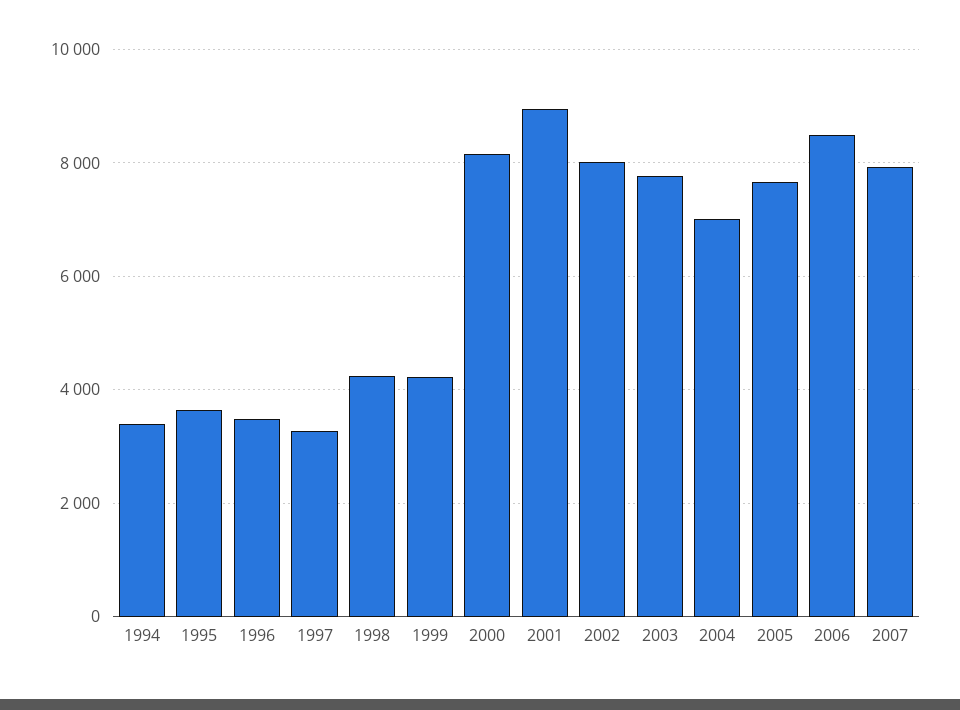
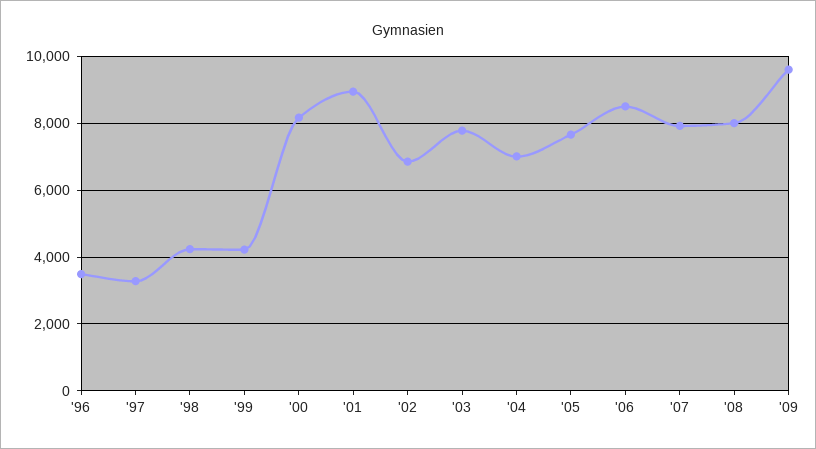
1994: 3400 -> none
1995: 3600 -> none
2002: 8000 -> 6800
'08: none -> 8000
'09: none -> 9600

